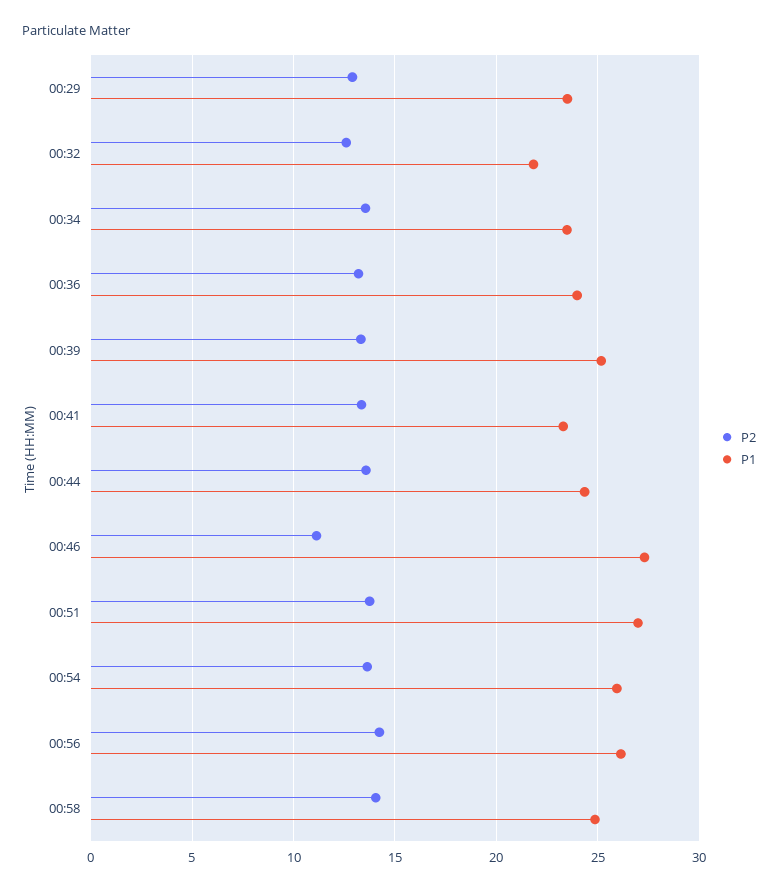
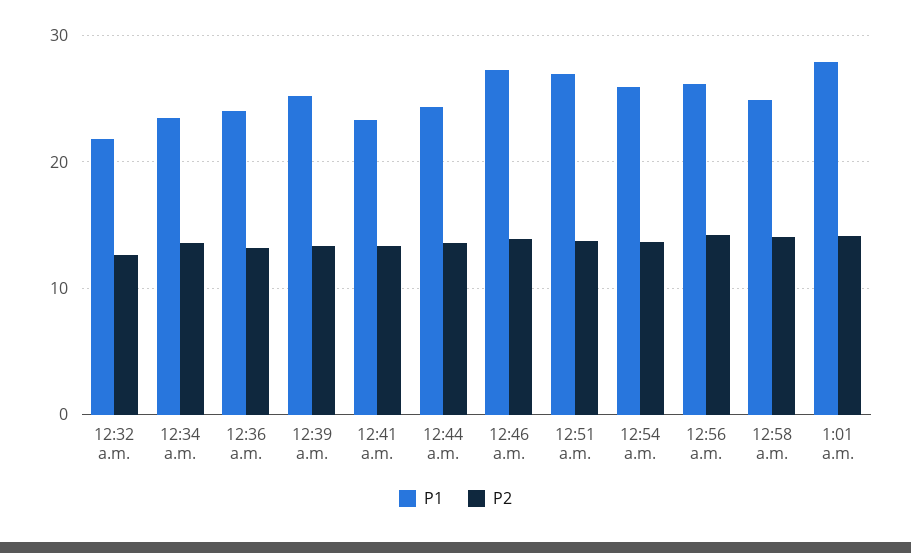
P2, 00:29: 13 -> none
P1, 00:29: 23.5 -> none
P2, 00:46: 11 -> 14
P1, 1:01 a.m.: none -> 28
P2, 1:01 a.m.: none -> 14

